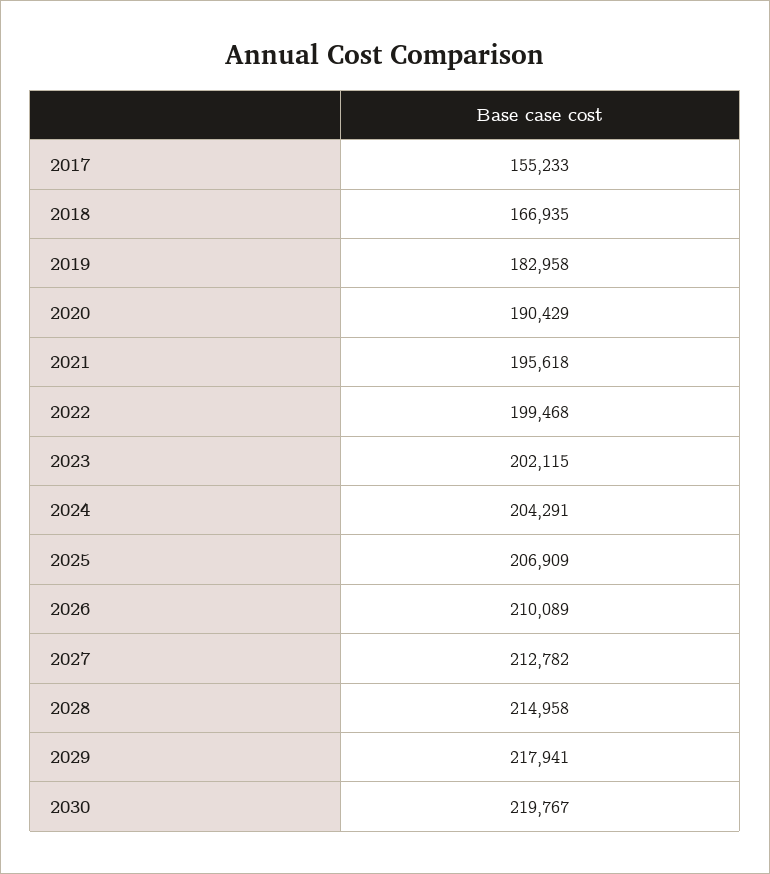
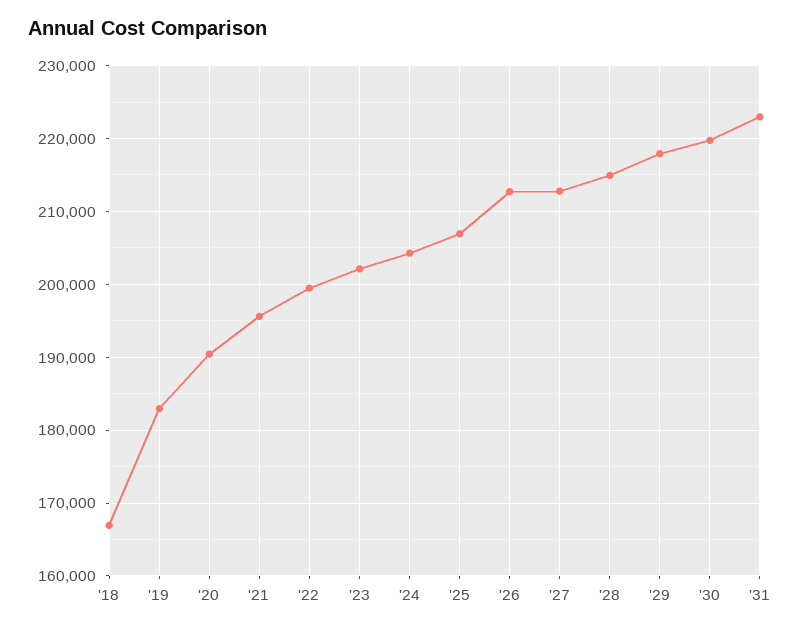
2017: 155233 -> none
2026: 210089 -> 213000
'31: none -> 223000

